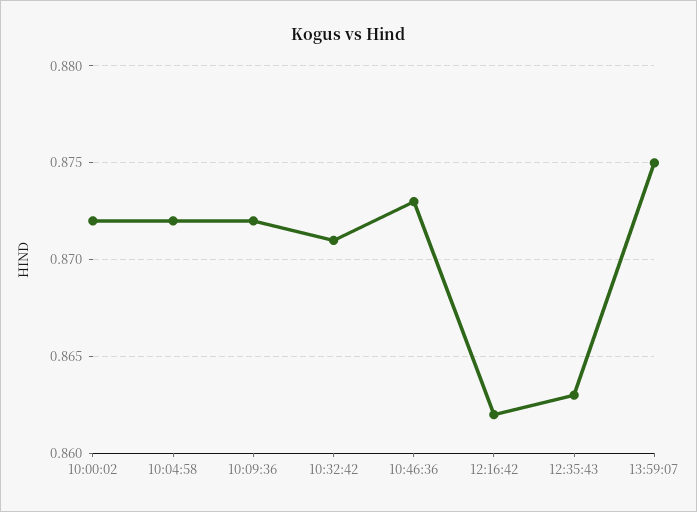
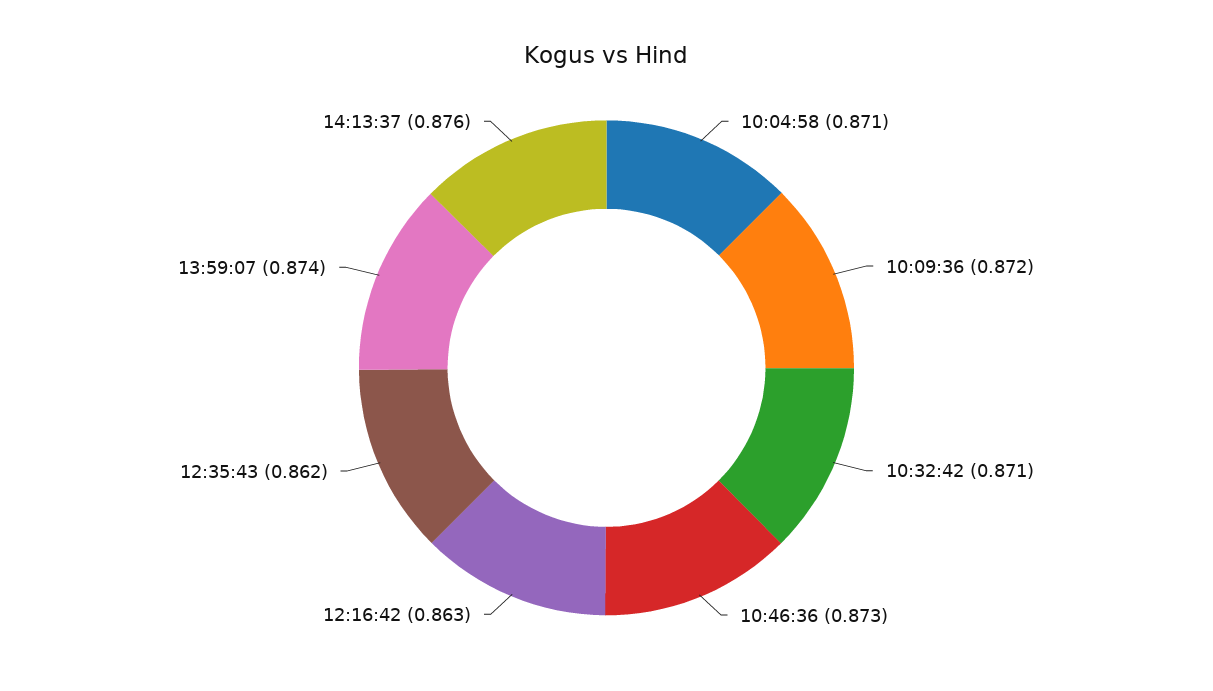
10:00:02: 0.872 -> none
10:04:58: 0.872 -> 0.871
12:16:42: 0.862 -> 0.863
12:35:43: 0.863 -> 0.862
13:59:07: 0.875 -> 0.874
14:13:37: none -> 0.876

